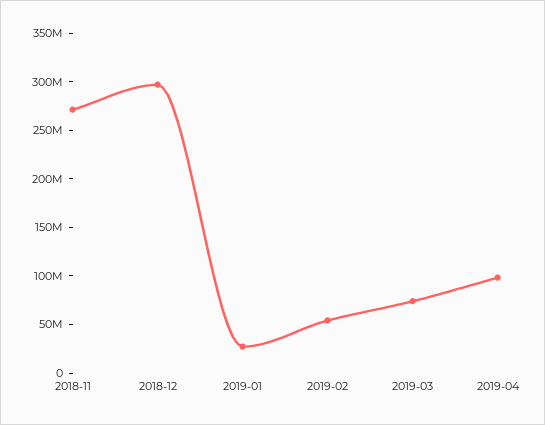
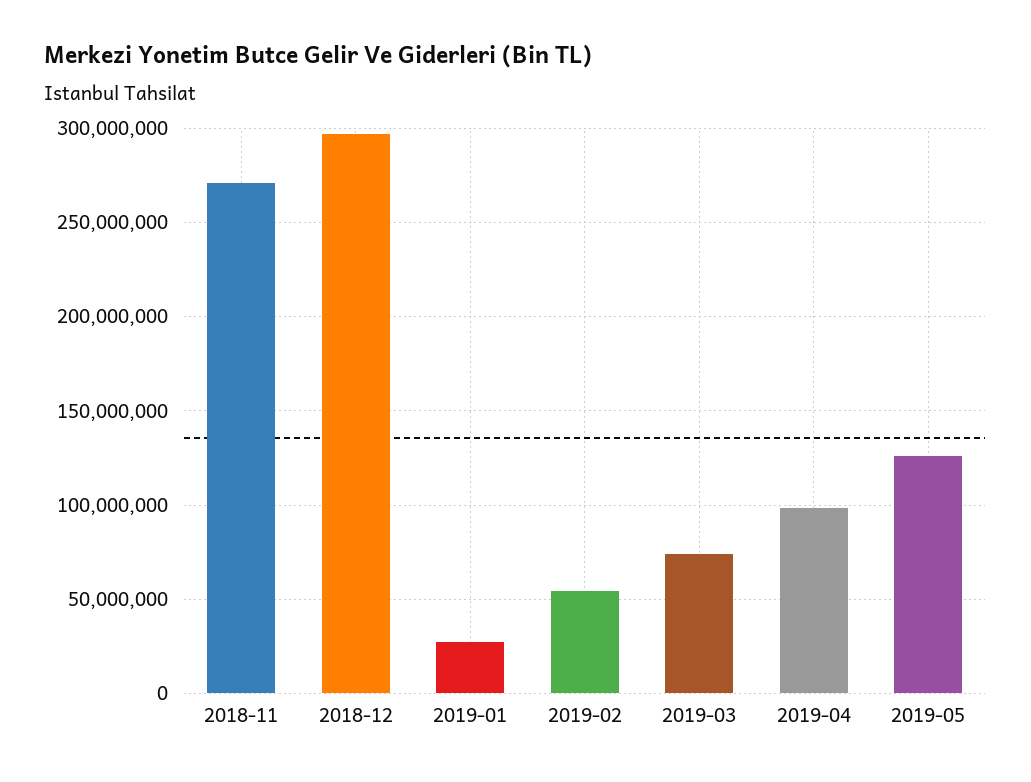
2019-05: none -> 125000000

